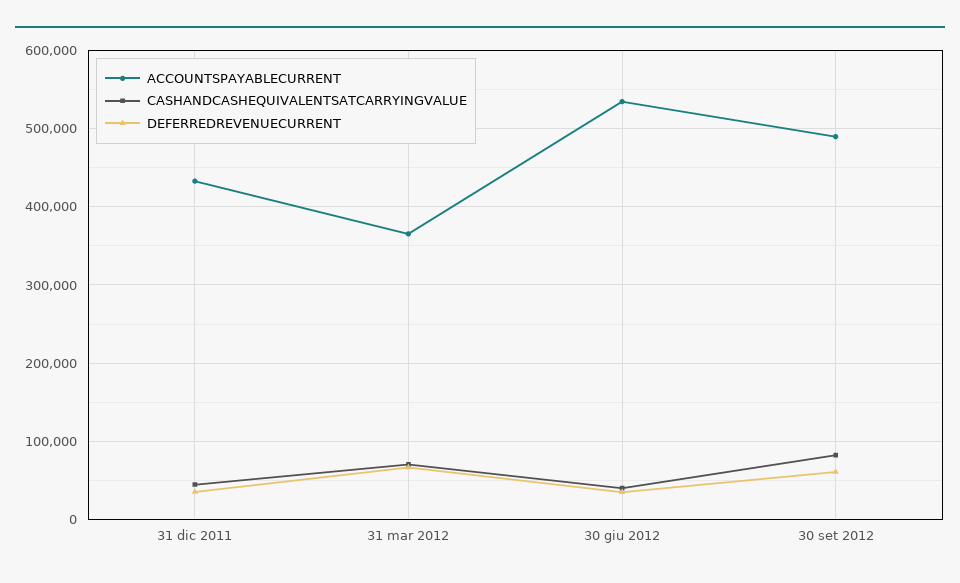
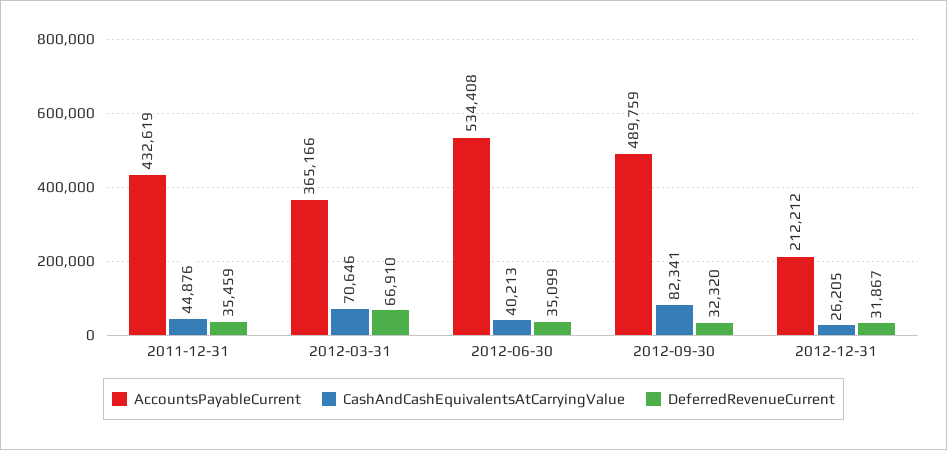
DEFERREDREVENUECURRENT, 30 set 2012: 60000 -> 32320
ACCOUNTSPAYABLECURRENT, 2012-12-31: none -> 212212
CASHANDCASHEQUIVALENTSATCARRYINGVALUE, 2012-12-31: none -> 26205
DEFERREDREVENUECURRENT, 2012-12-31: none -> 31867

